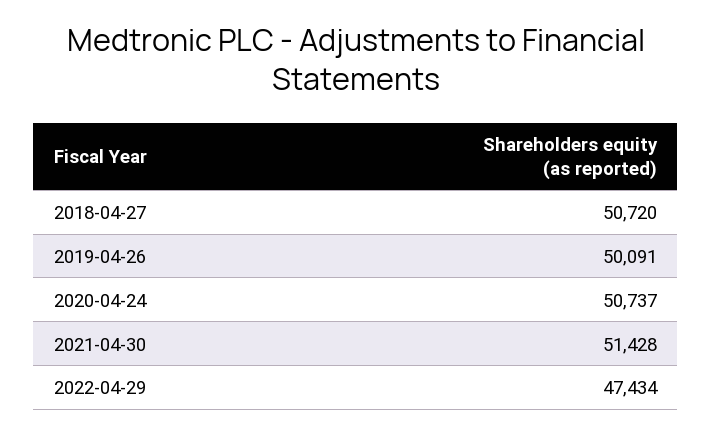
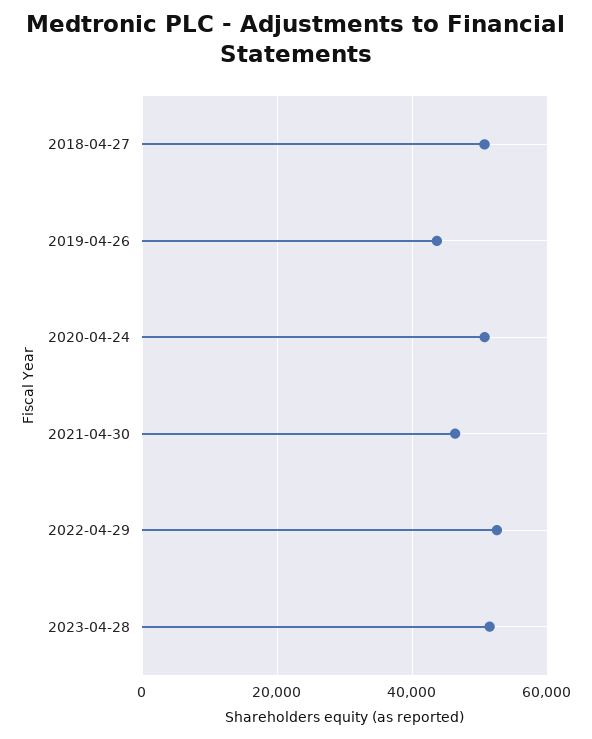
2019-04-26: 50091 -> 44000
2021-04-30: 51428 -> 46000
2022-04-29: 47434 -> 52000
2023-04-28: none -> 52000

